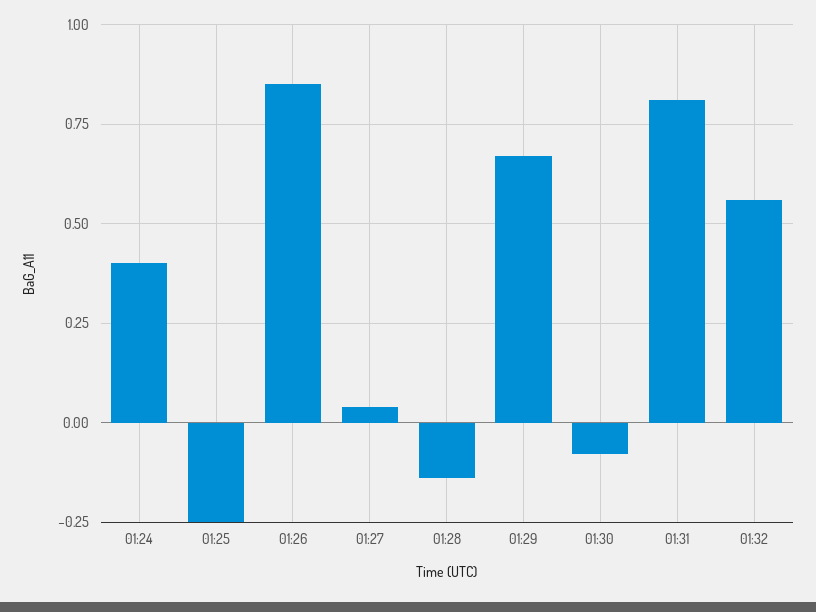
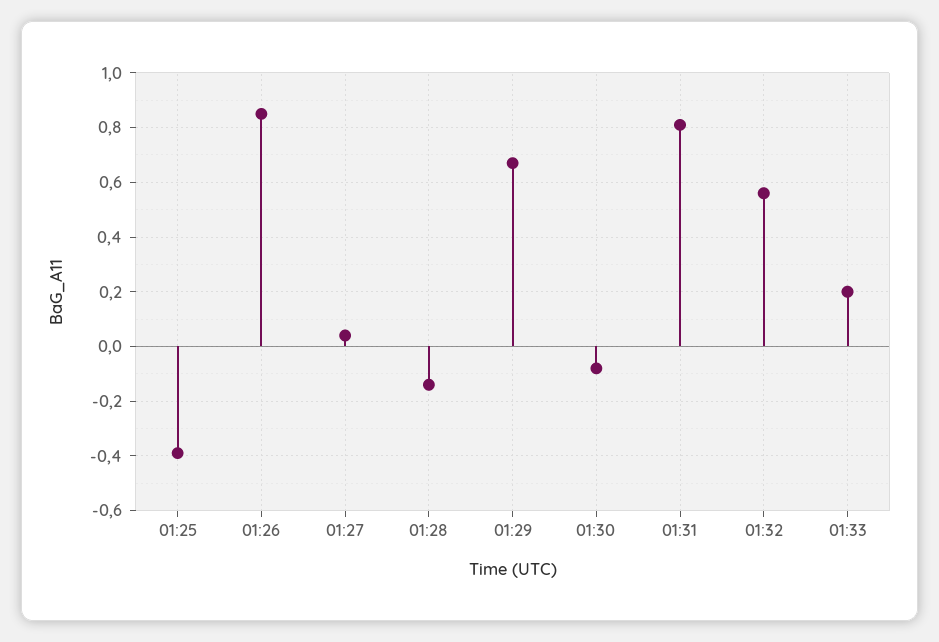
01:24: 0.4 -> none
01:25: -0.25 -> -0.4
01:33: none -> 0.2

